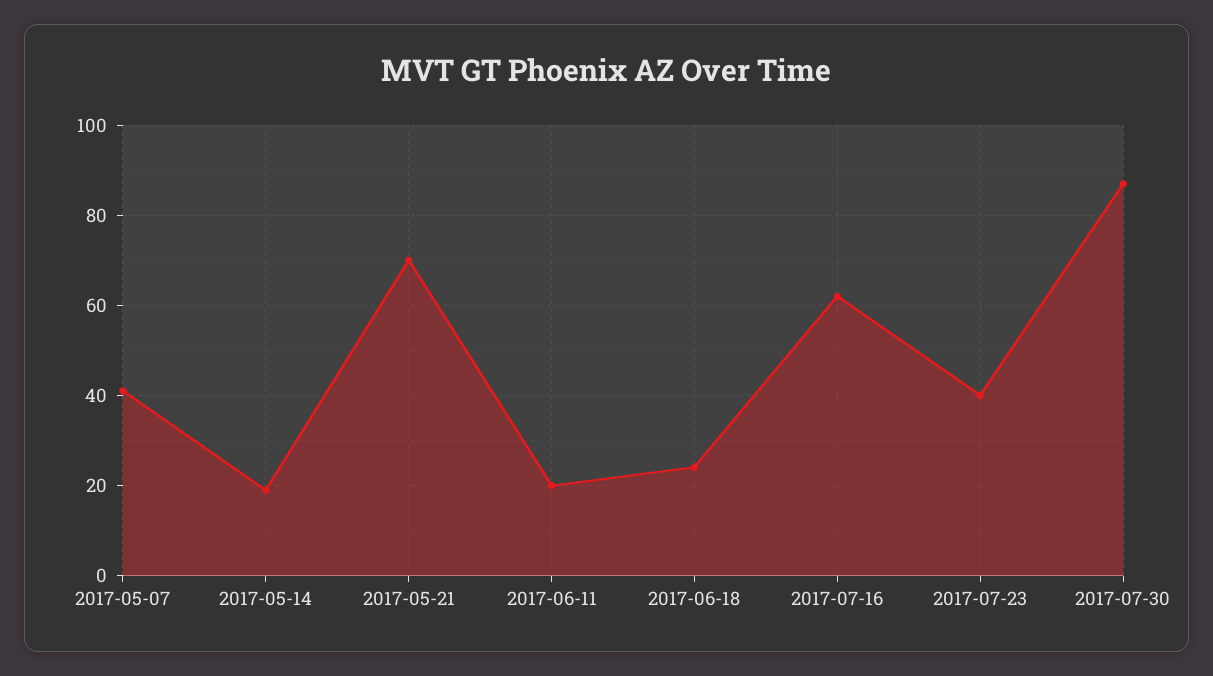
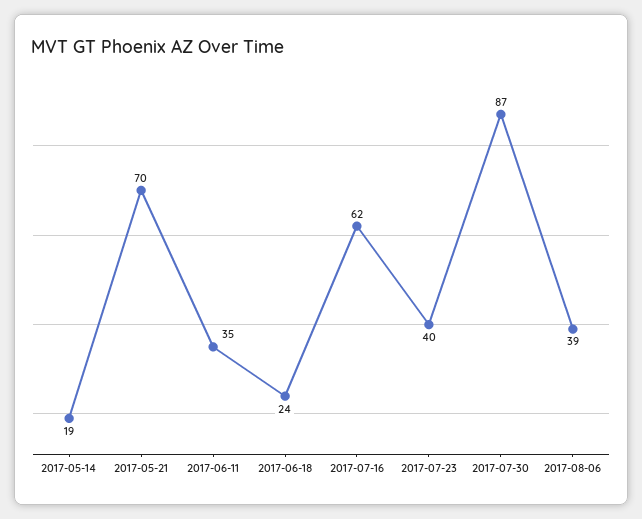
2017-05-07: 40 -> none
2017-06-11: 20 -> 35
2017-08-06: none -> 39

